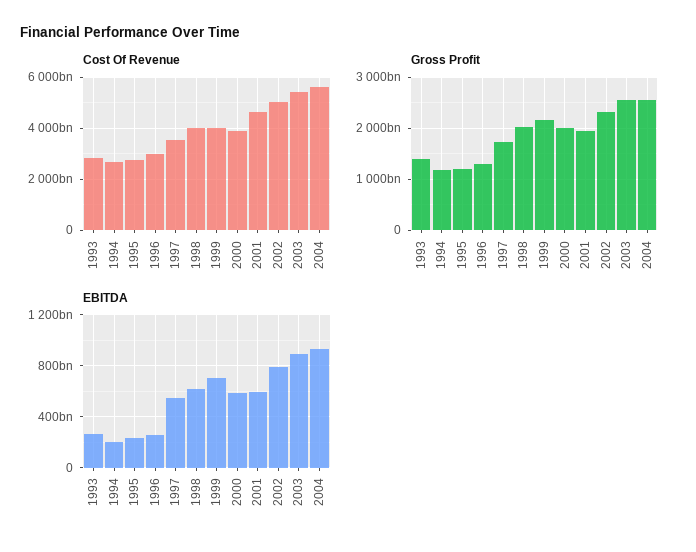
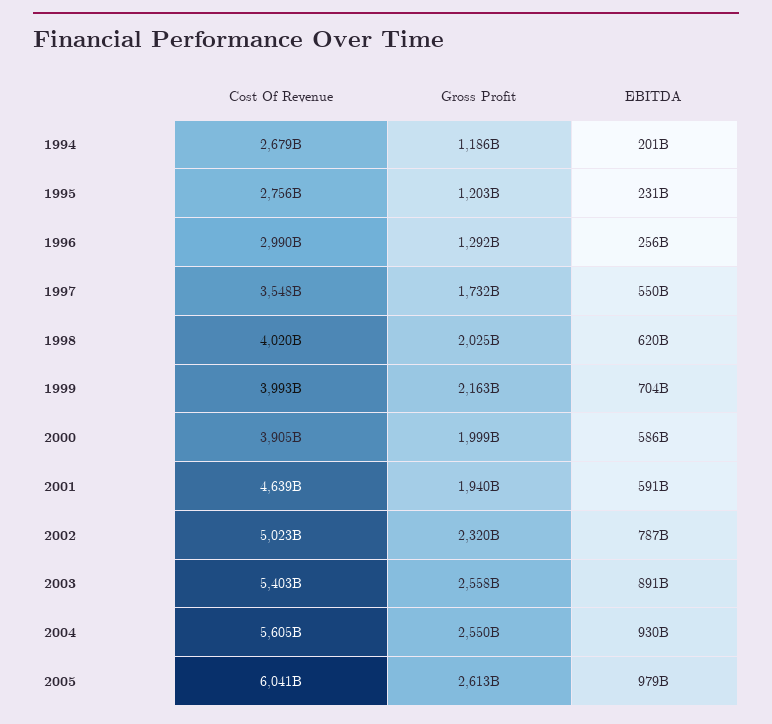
Cost Of Revenue, 1993: 2750000000000 -> none
Gross Profit, 1993: 1400000000000 -> none
EBITDA, 1993: 250000000000 -> none
Cost Of Revenue, 2005: none -> 6041000000000
Gross Profit, 2005: none -> 2613000000000
EBITDA, 2005: none -> 979000000000

